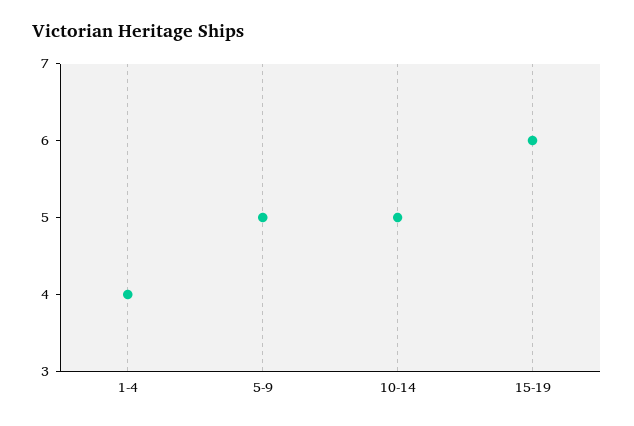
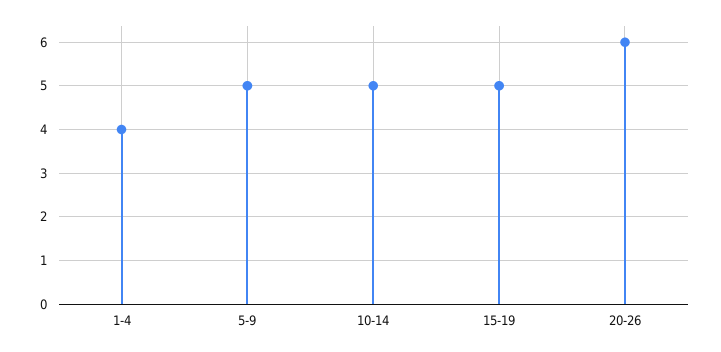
15-19: 6 -> 5
20-26: none -> 6

